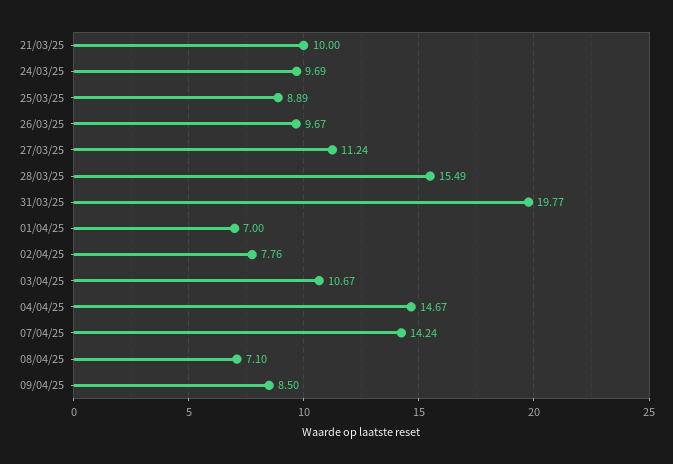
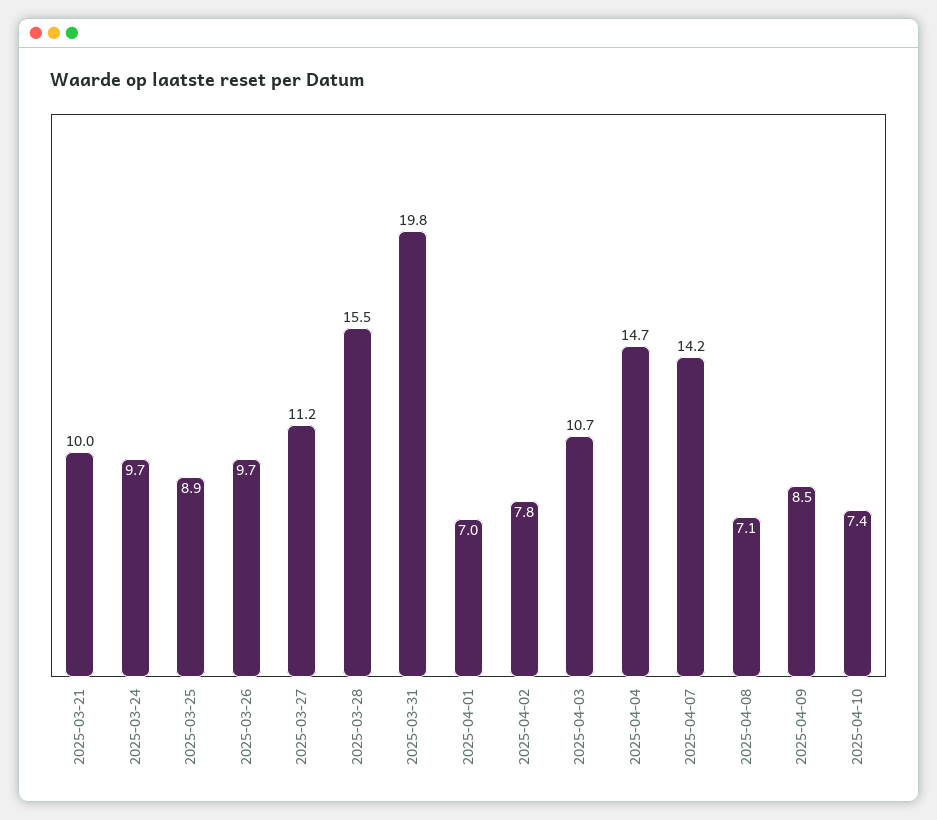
2025-04-10: none -> 7.4

